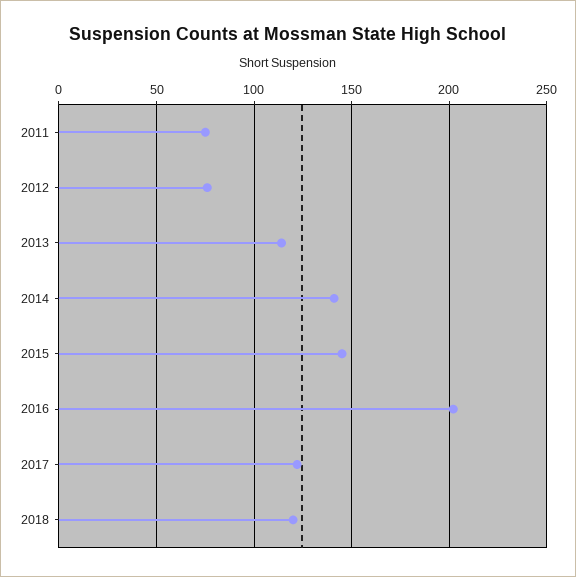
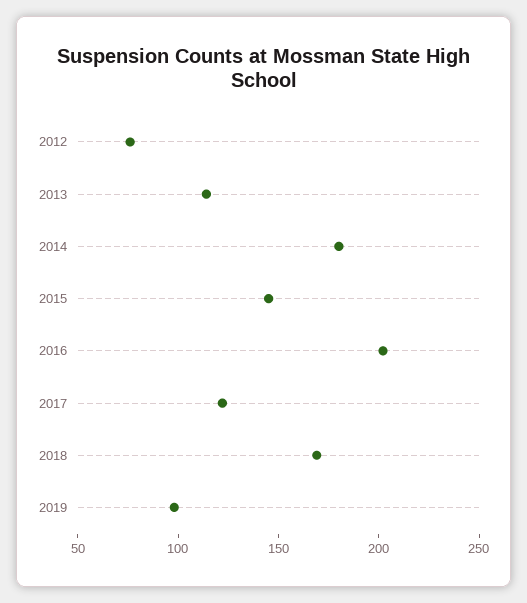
2011: 75 -> none
2014: 140 -> 180
2018: 120 -> 170
2019: none -> 100

